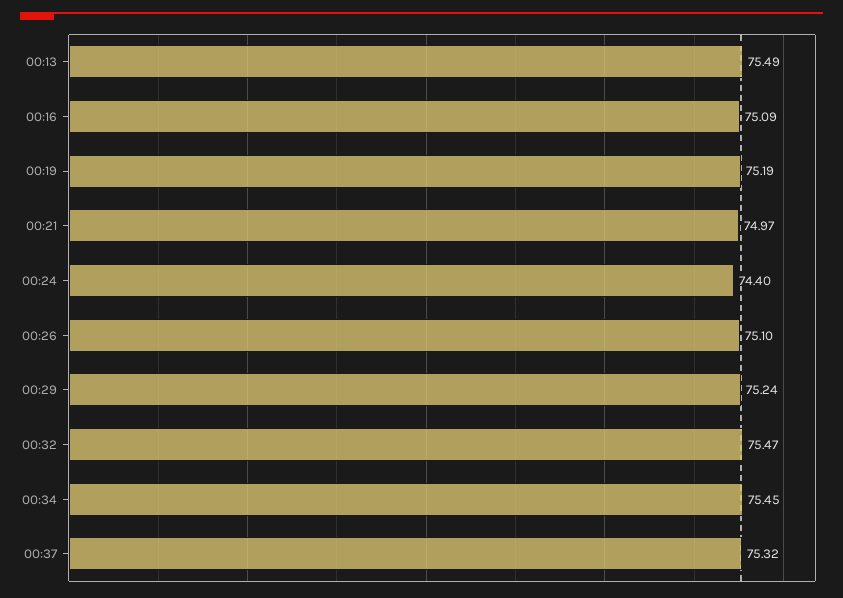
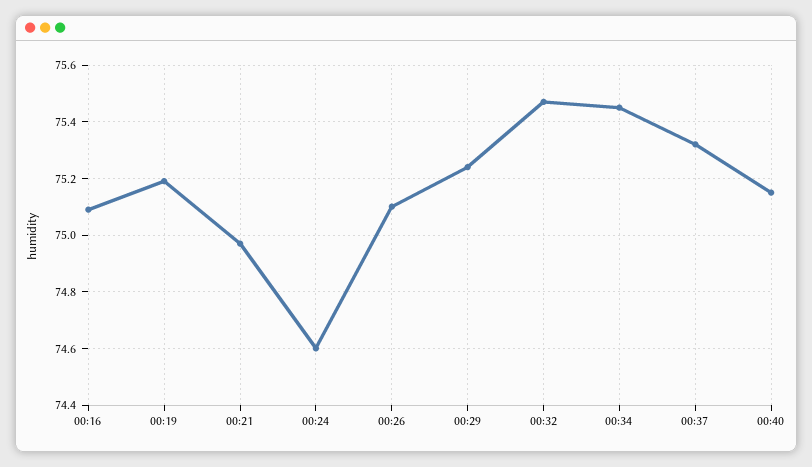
00:13: 75.49 -> none
00:24: 74.4 -> 74.6
00:40: none -> 75.15

